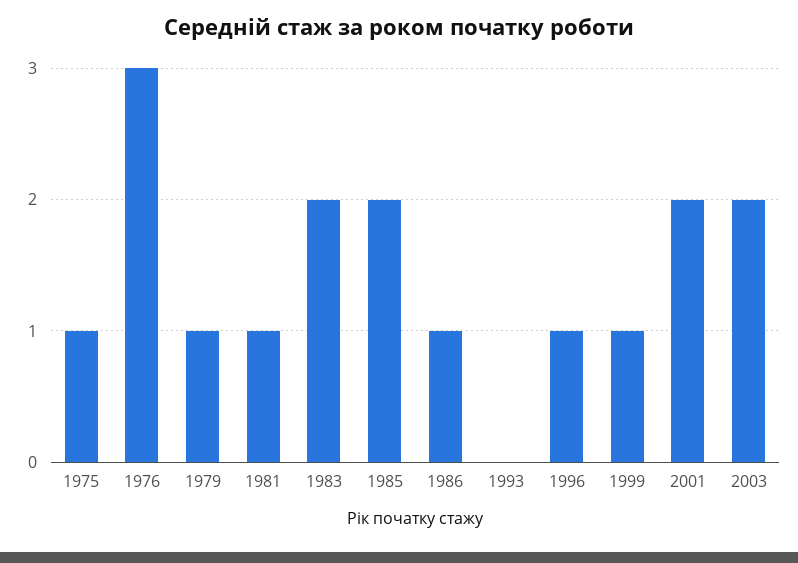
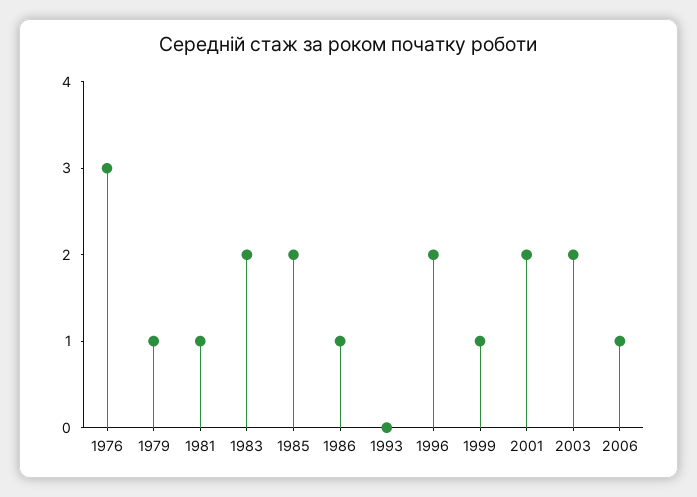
1975: 1 -> none
1996: 1 -> 2
2006: none -> 1

